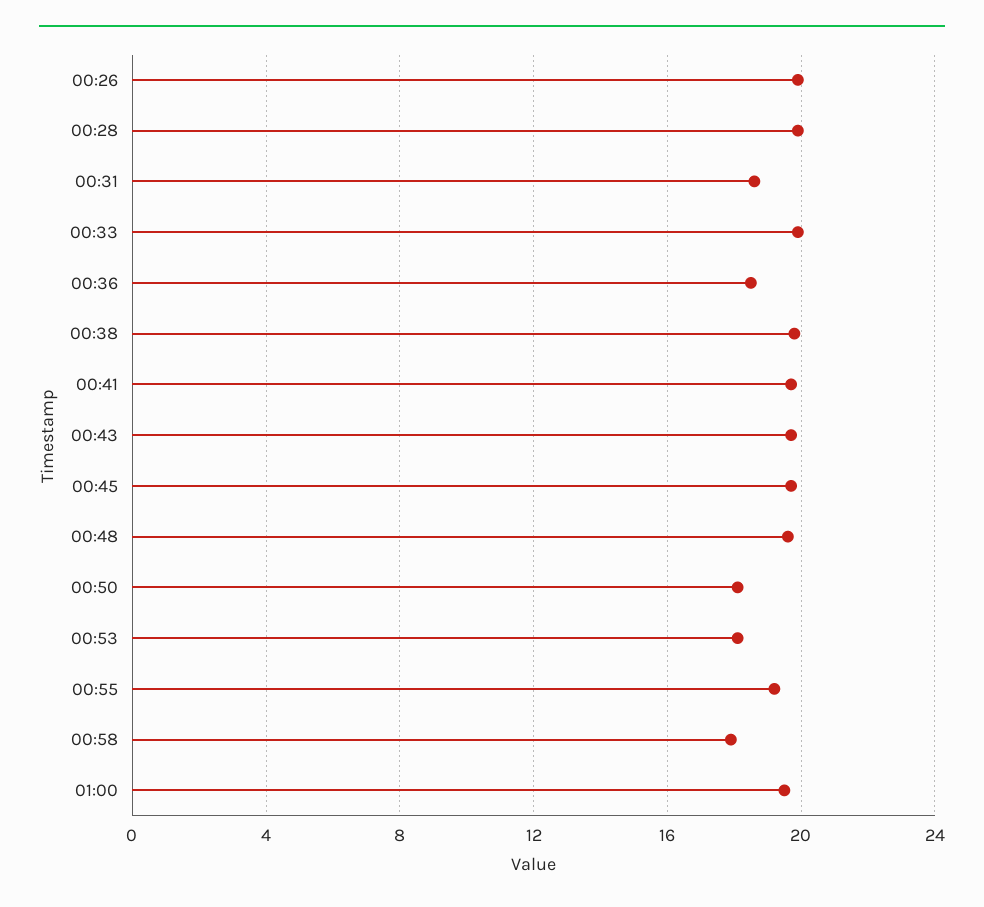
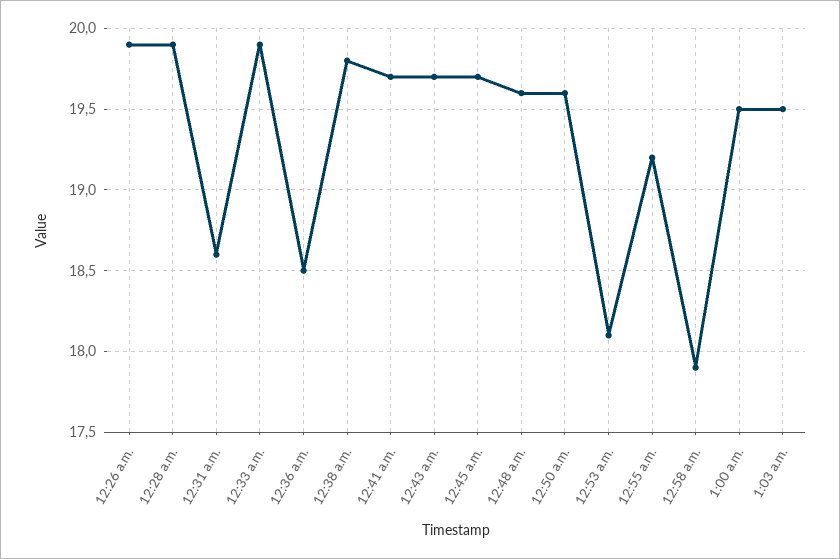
00:50: 18 -> 19.6
1:03 a.m.: none -> 19.5

